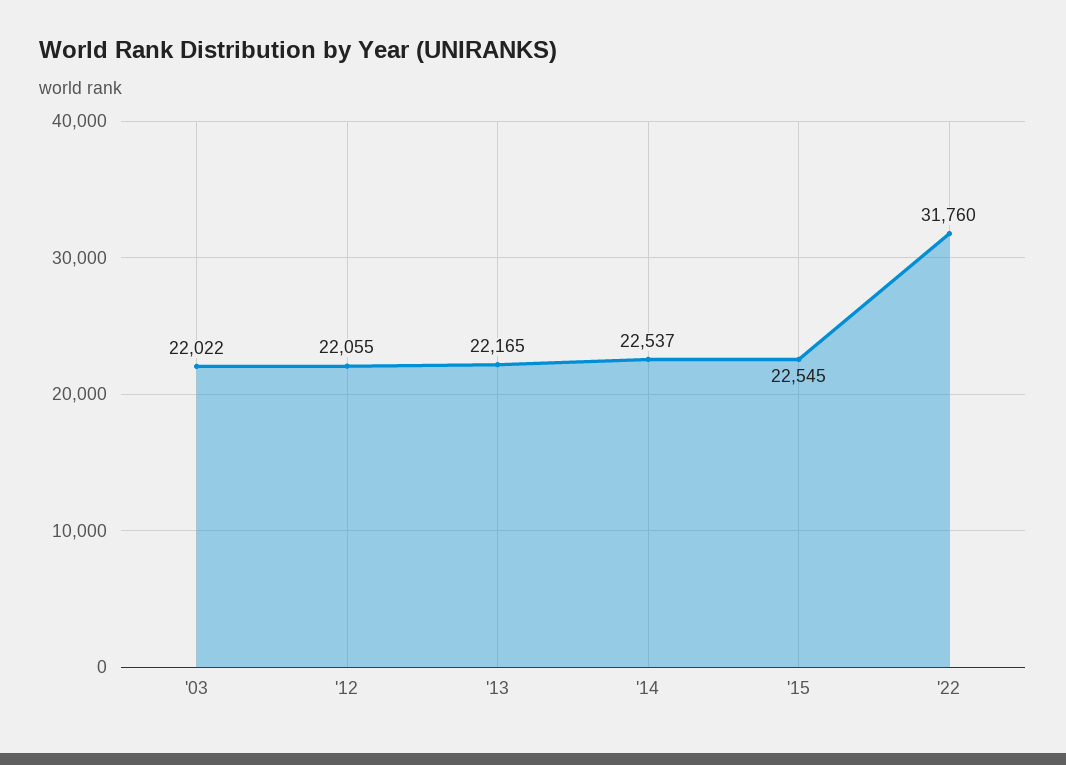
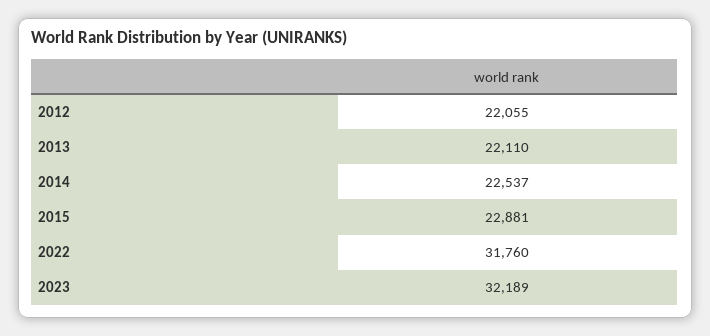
'03: 22022 -> none
'13: 22165 -> 22110
'15: 22545 -> 22881
2023: none -> 32189

